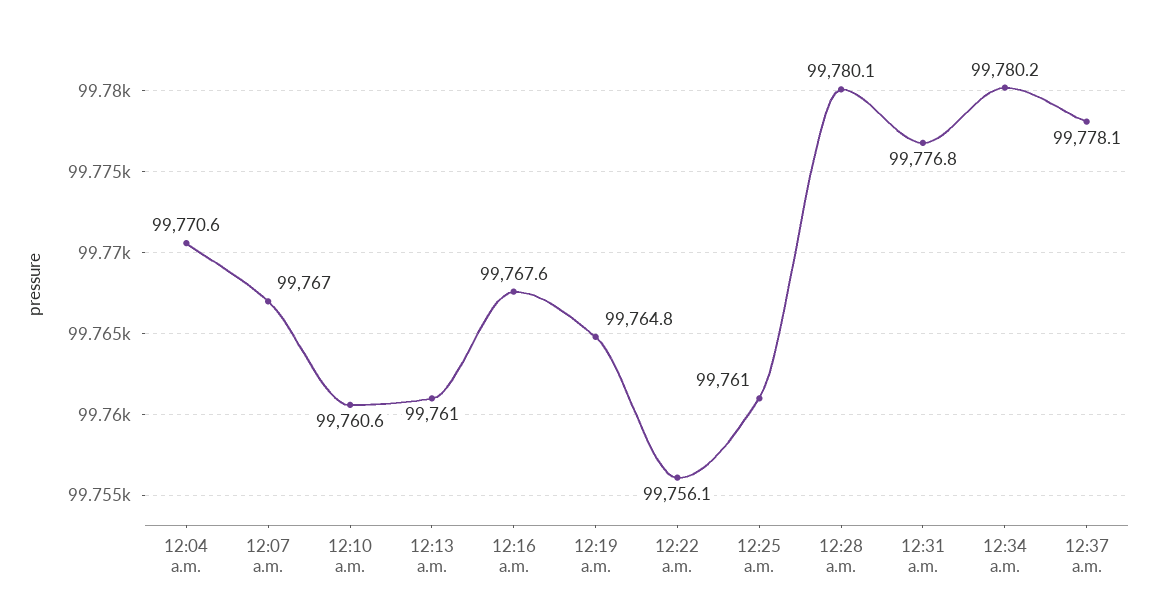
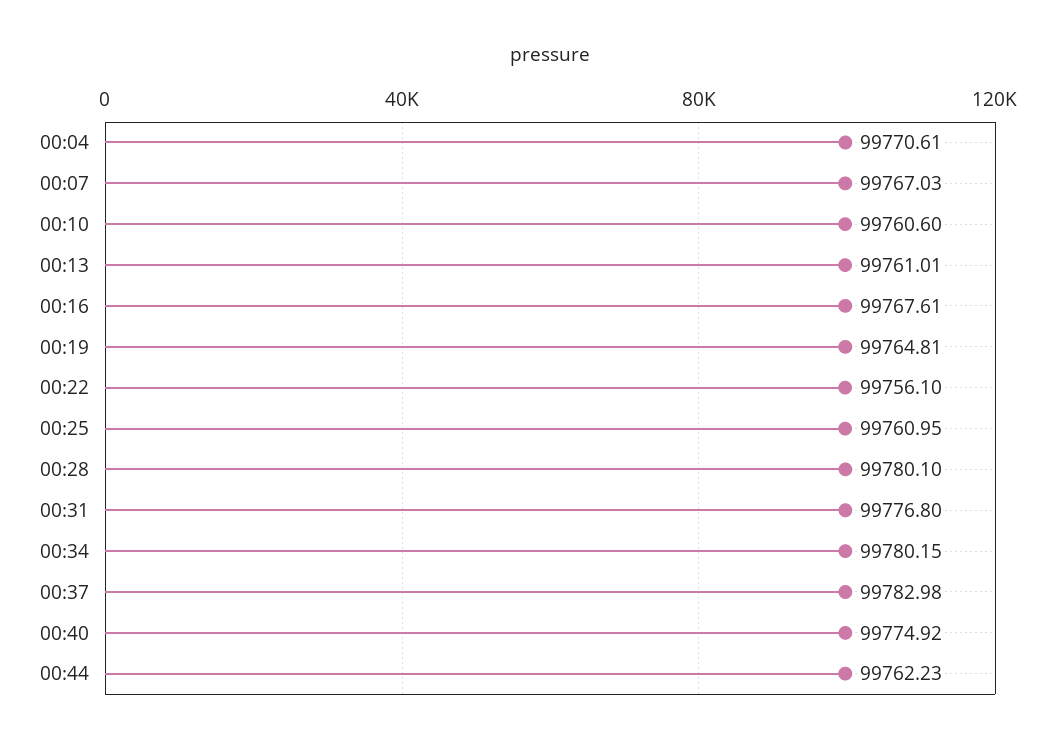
12:37 a.m.: 99778.1 -> 99782.98
00:40: none -> 99774.92
00:44: none -> 99762.23

